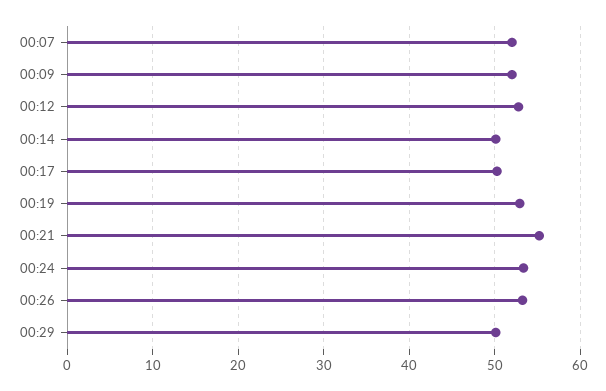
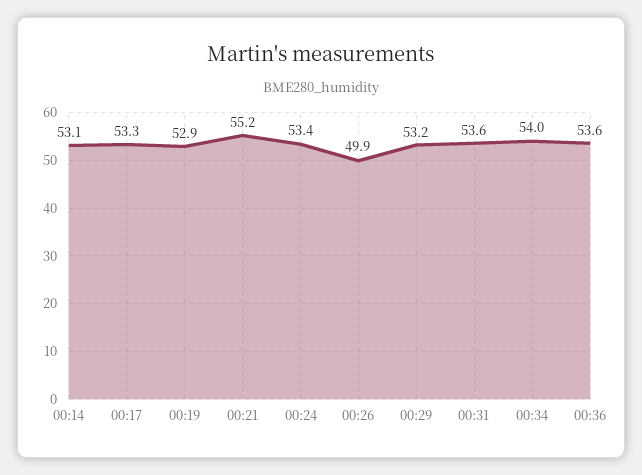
00:07: 52 -> none
00:09: 52 -> none
00:12: 53 -> none
00:14: 50 -> 53.1
00:17: 50 -> 53.3
00:26: 53 -> 49.9
00:29: 50 -> 53.2
00:31: none -> 53.6
00:34: none -> 54
00:36: none -> 53.6

